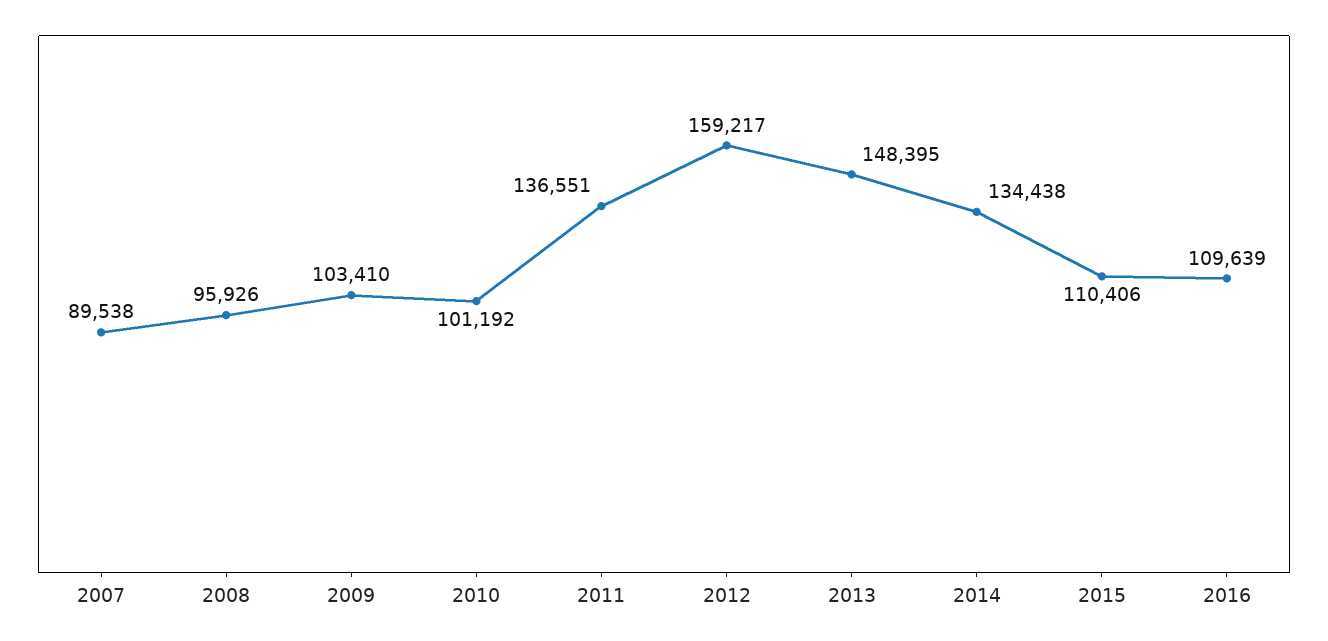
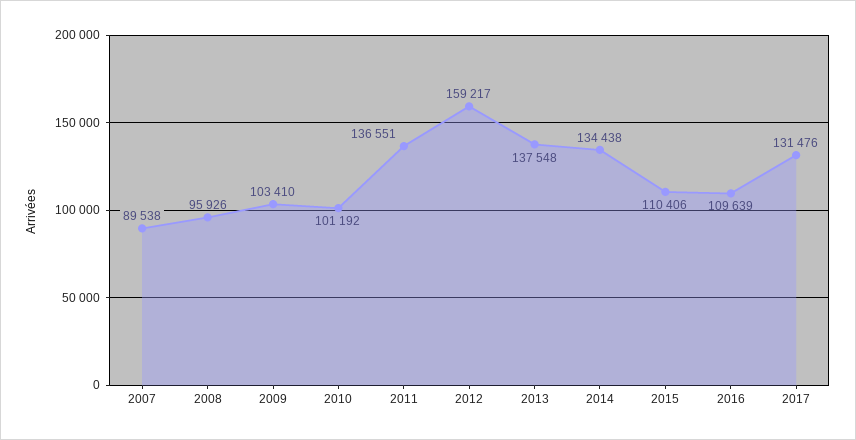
2013: 148395 -> 137548
2017: none -> 131476

